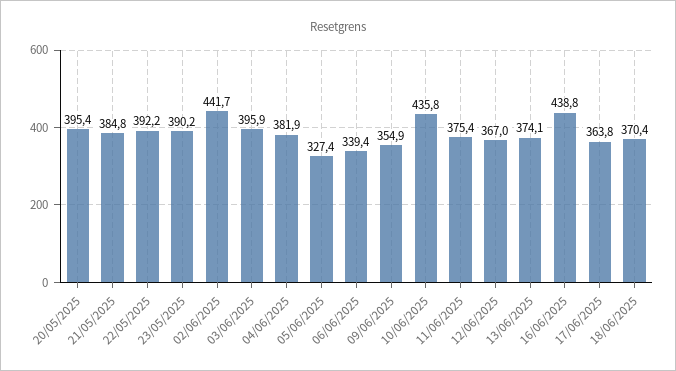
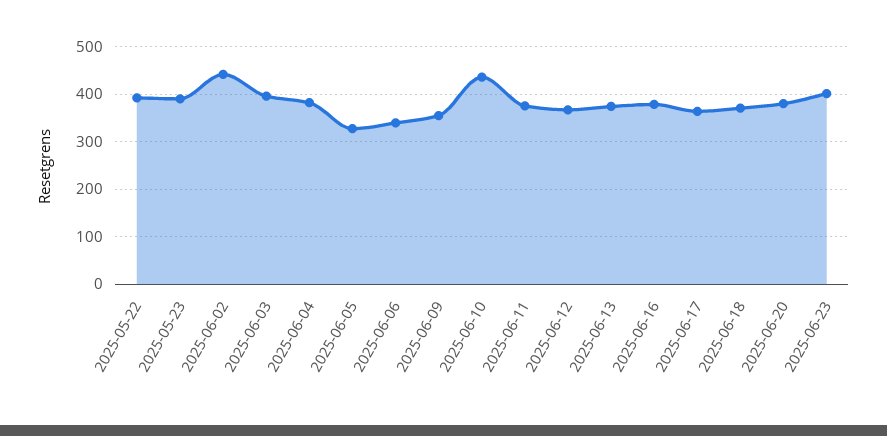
20/05/2025: 395.4 -> none
21/05/2025: 384.8 -> none
16/06/2025: 438.8 -> 380
2025-06-20: none -> 380
2025-06-23: none -> 400

